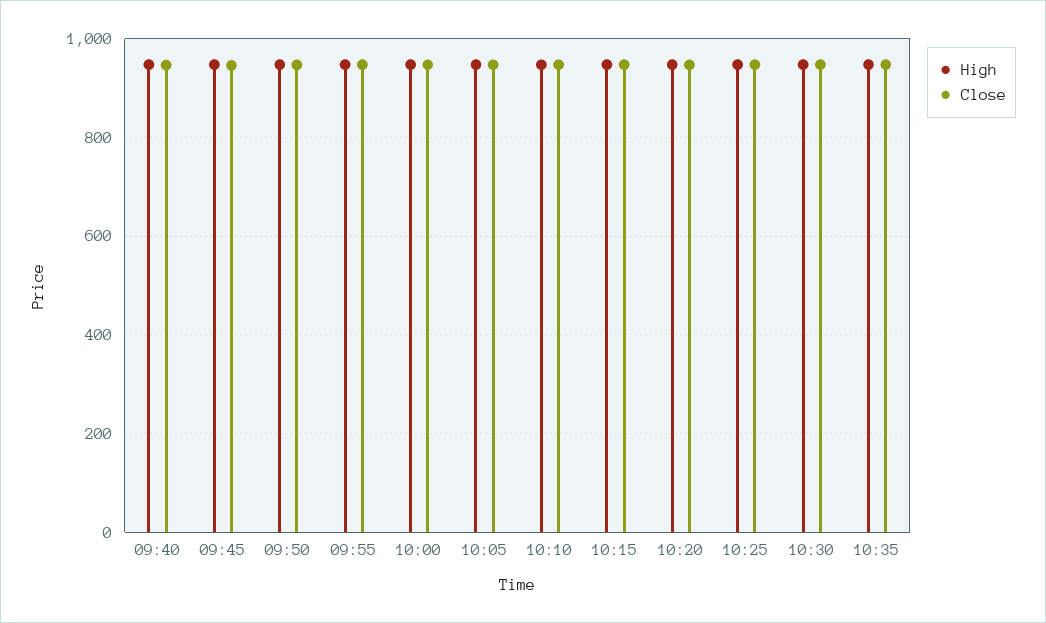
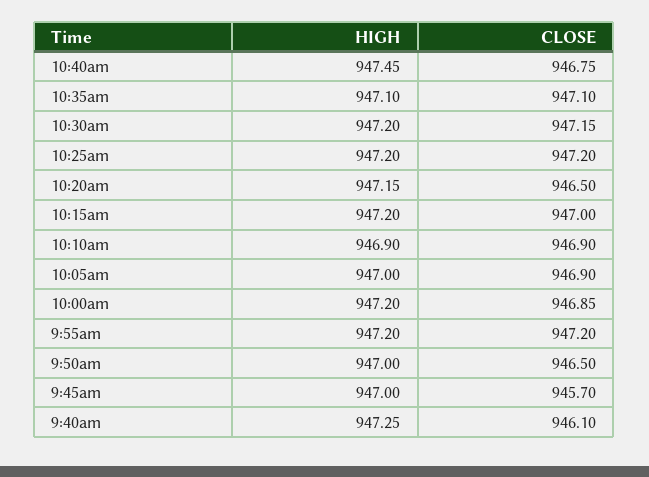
High, 10:40am: none -> 947.45
Close, 10:40am: none -> 946.75

